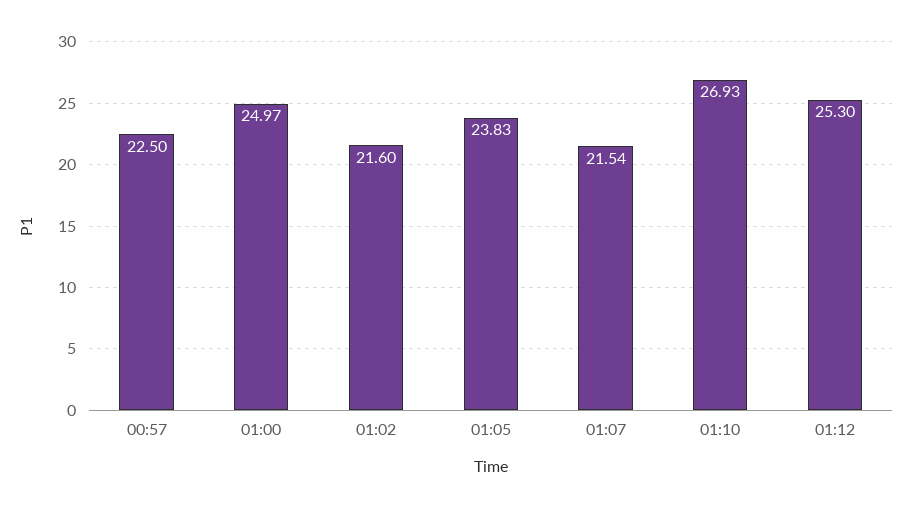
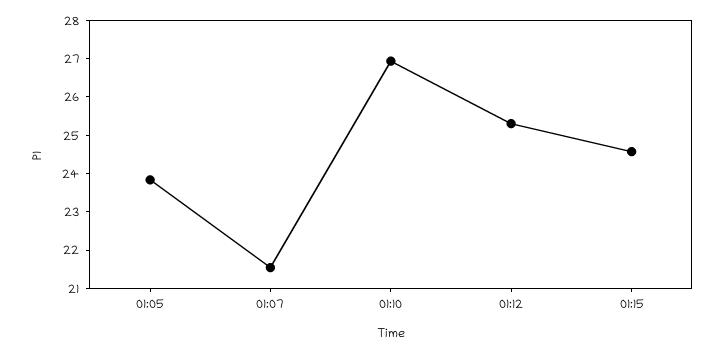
00:57: 22.5 -> none
01:00: 24.97 -> none
01:02: 21.6 -> none
01:15: none -> 24.5

